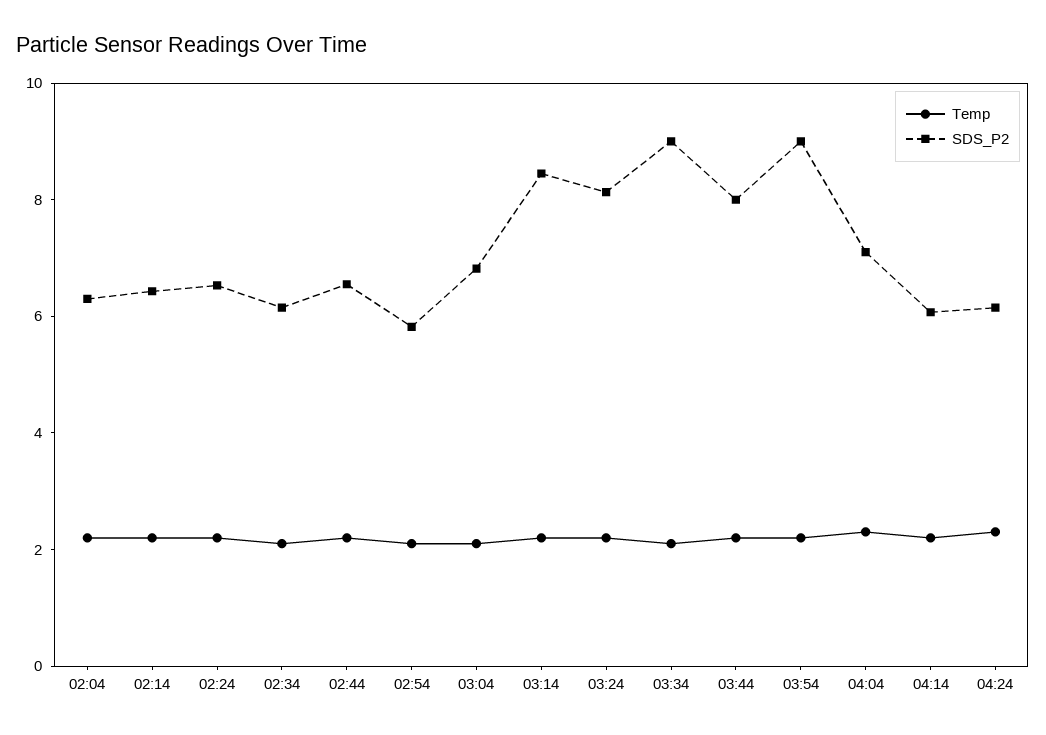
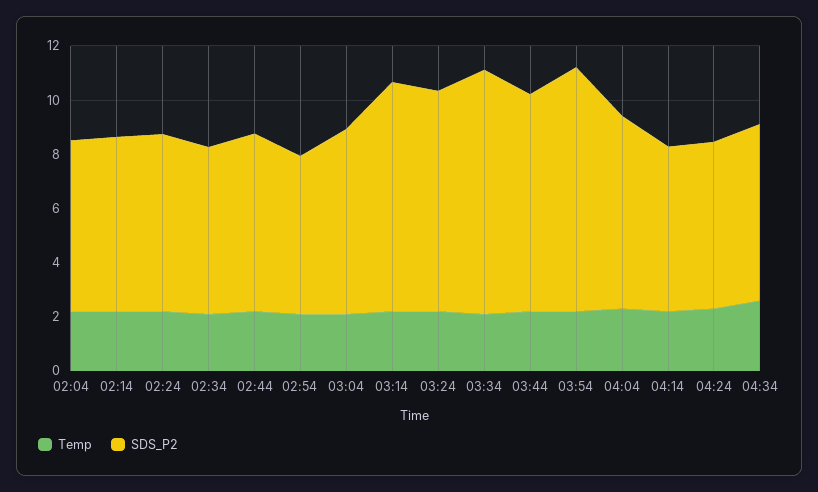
Temp, 04:34: none -> 2.5
SDS_P2, 04:34: none -> 6.5

